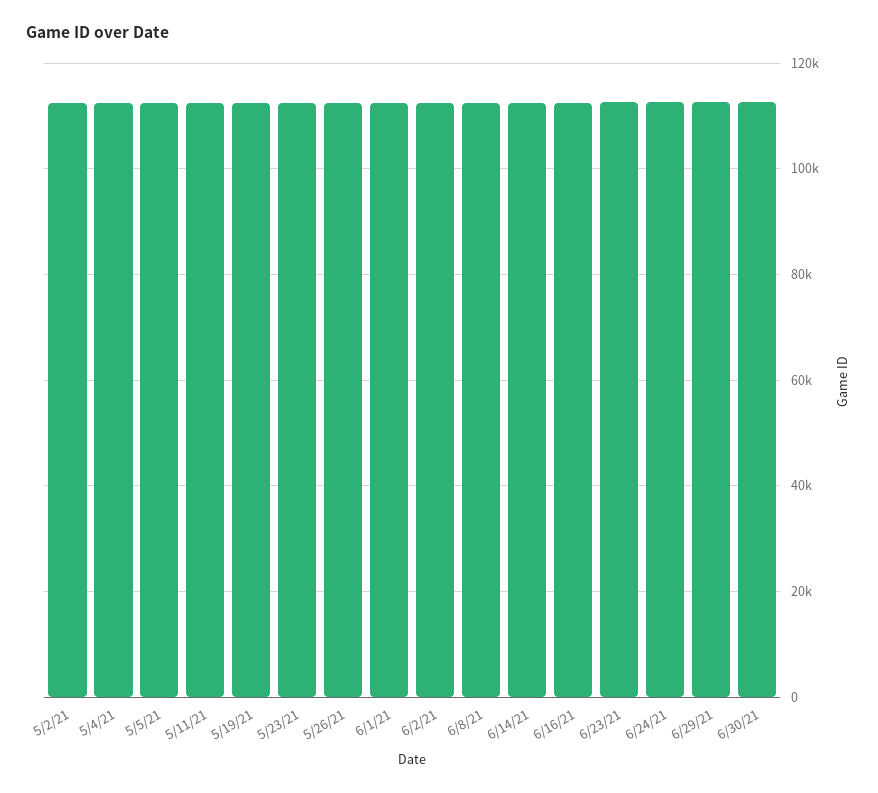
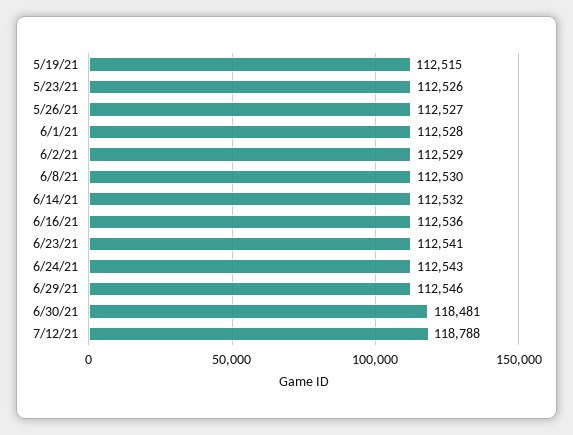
5/2/21: 112000 -> none
5/4/21: 112000 -> none
5/5/21: 112000 -> none
5/11/21: 112000 -> none
6/30/21: 112000 -> 118481
7/12/21: none -> 118788

